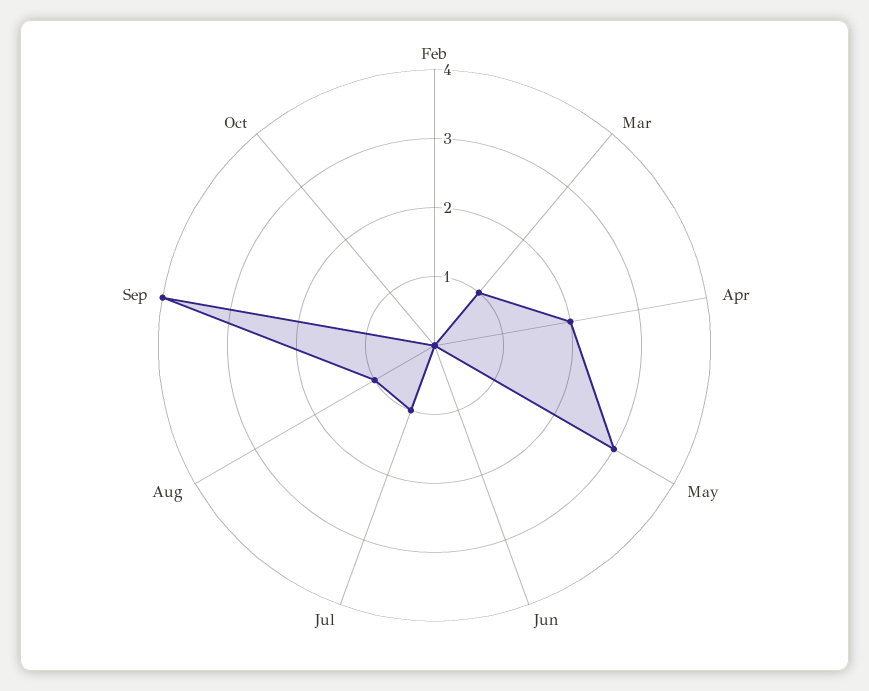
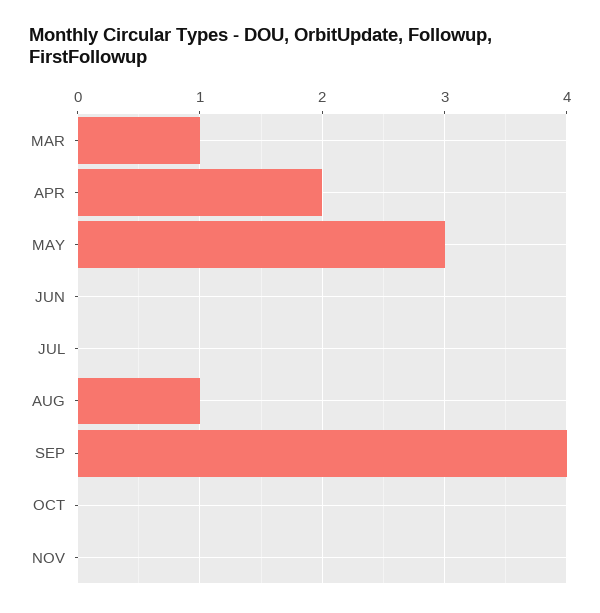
Feb: 0 -> none
Jul: 1 -> 0
NOV: none -> 0

